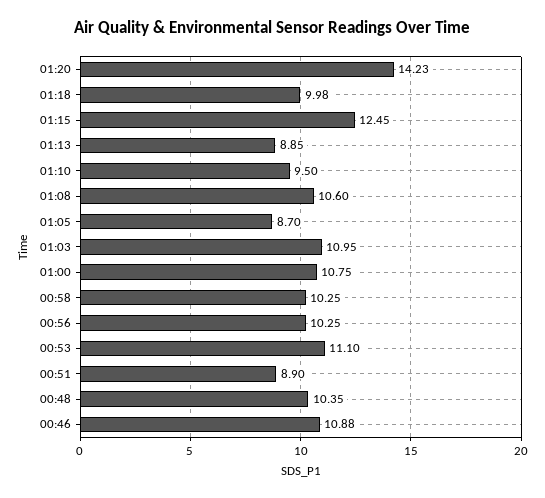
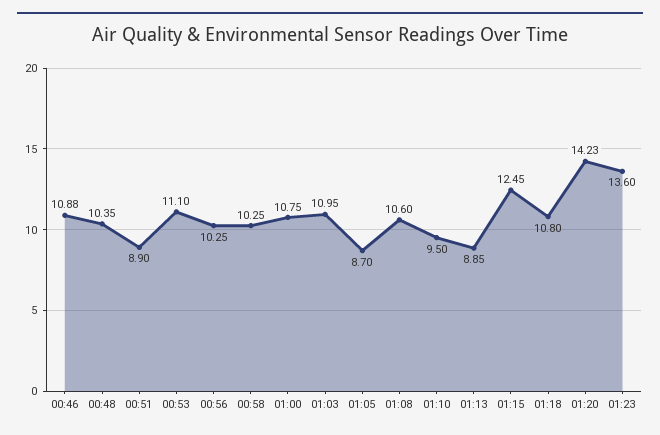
01:18: 9.98 -> 10.8
01:23: none -> 13.6

